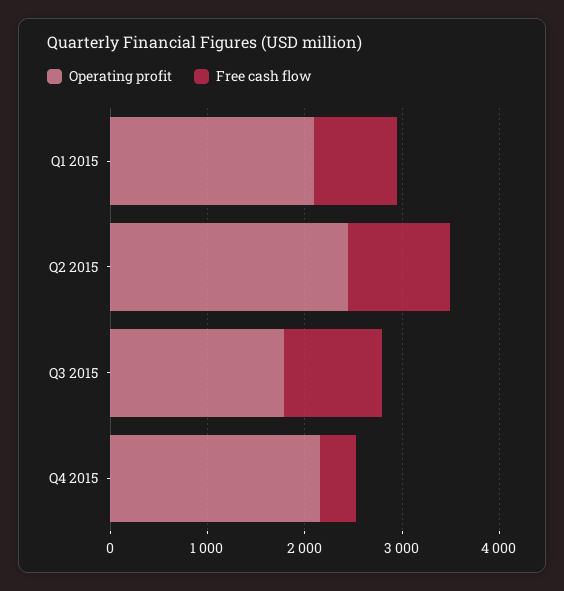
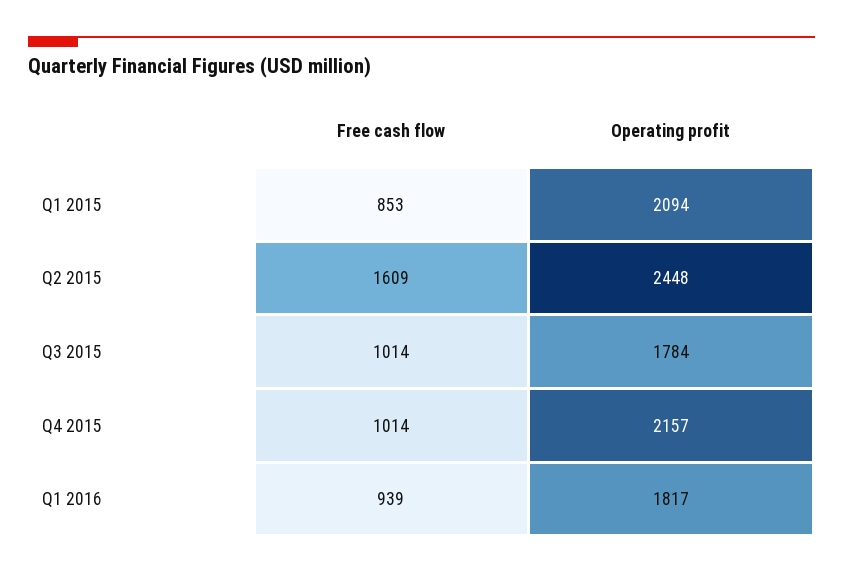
Free cash flow, Q2 2015: 1000 -> 1609
Free cash flow, Q4 2015: 400 -> 1014
Free cash flow, Q1 2016: none -> 939
Operating profit, Q1 2016: none -> 1817

